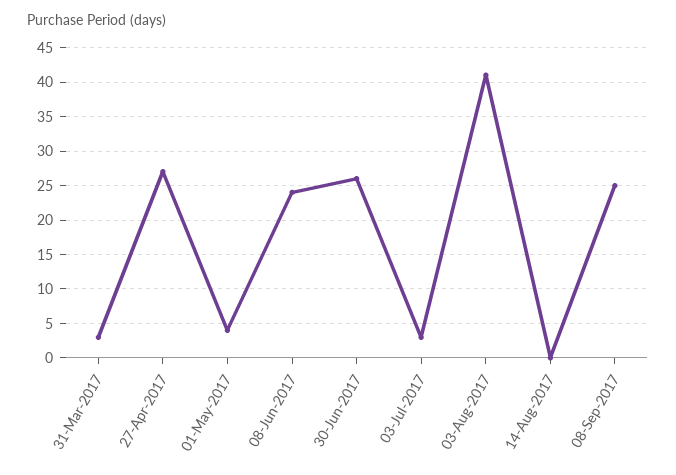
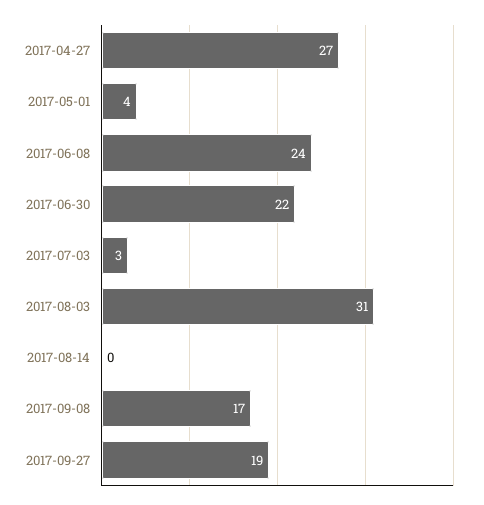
31-Mar-2017: 3 -> none
30-Jun-2017: 26 -> 22
03-Aug-2017: 41 -> 31
08-Sep-2017: 25 -> 17
2017-09-27: none -> 19

